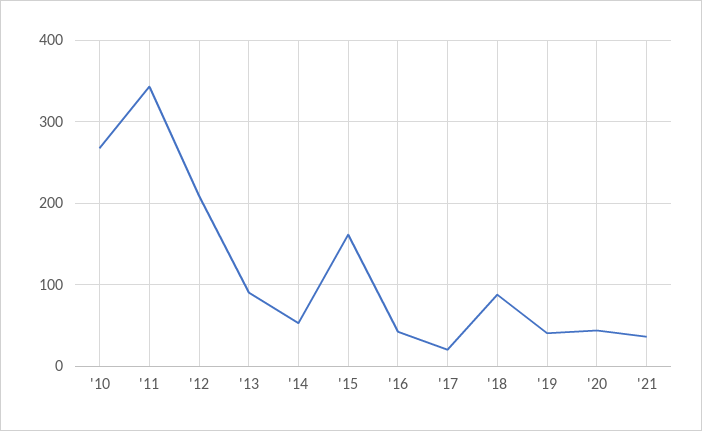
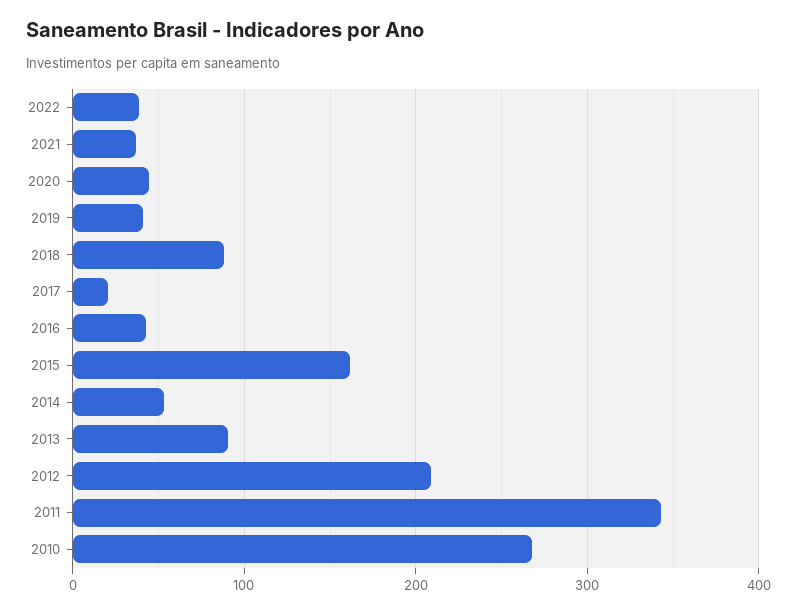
2022: none -> 40

